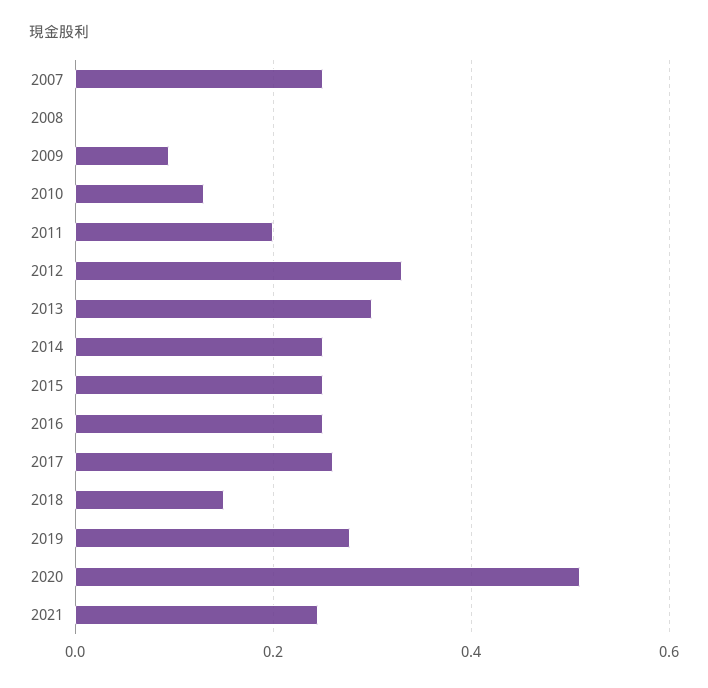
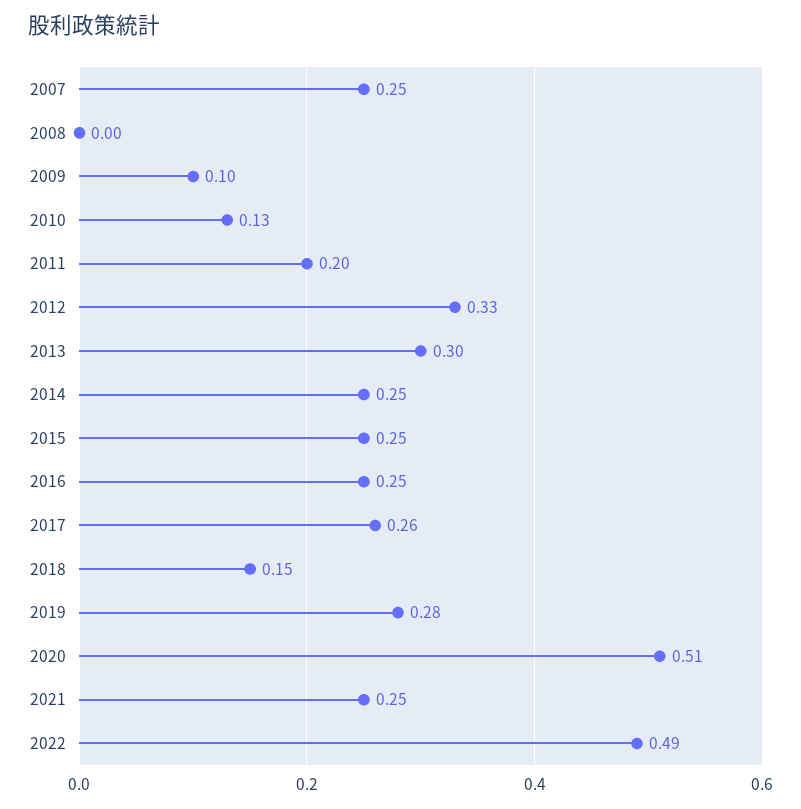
2022: none -> 0.49

